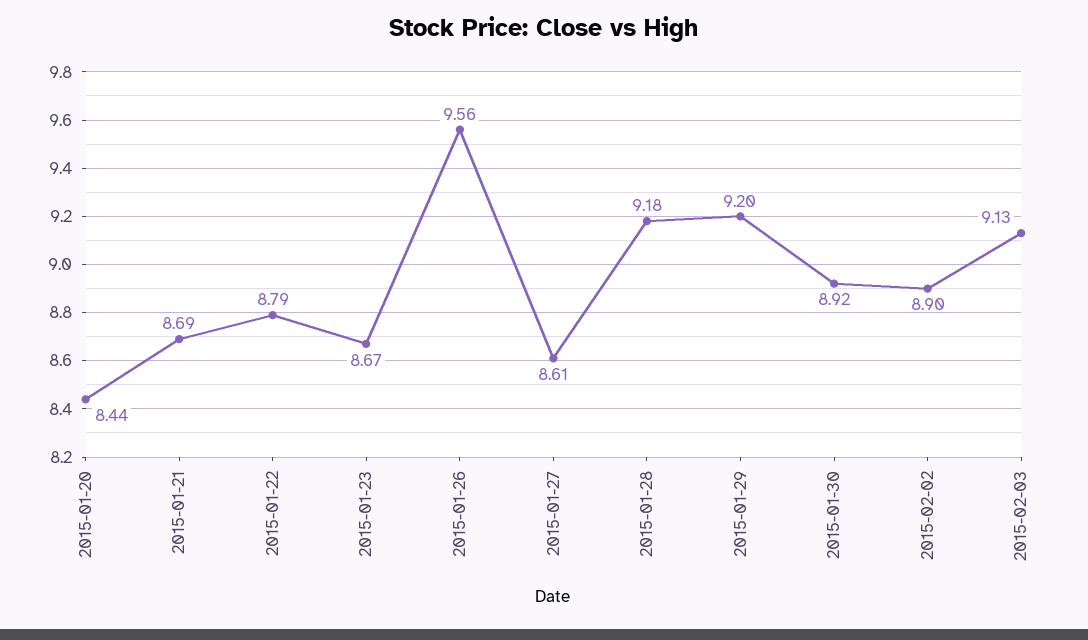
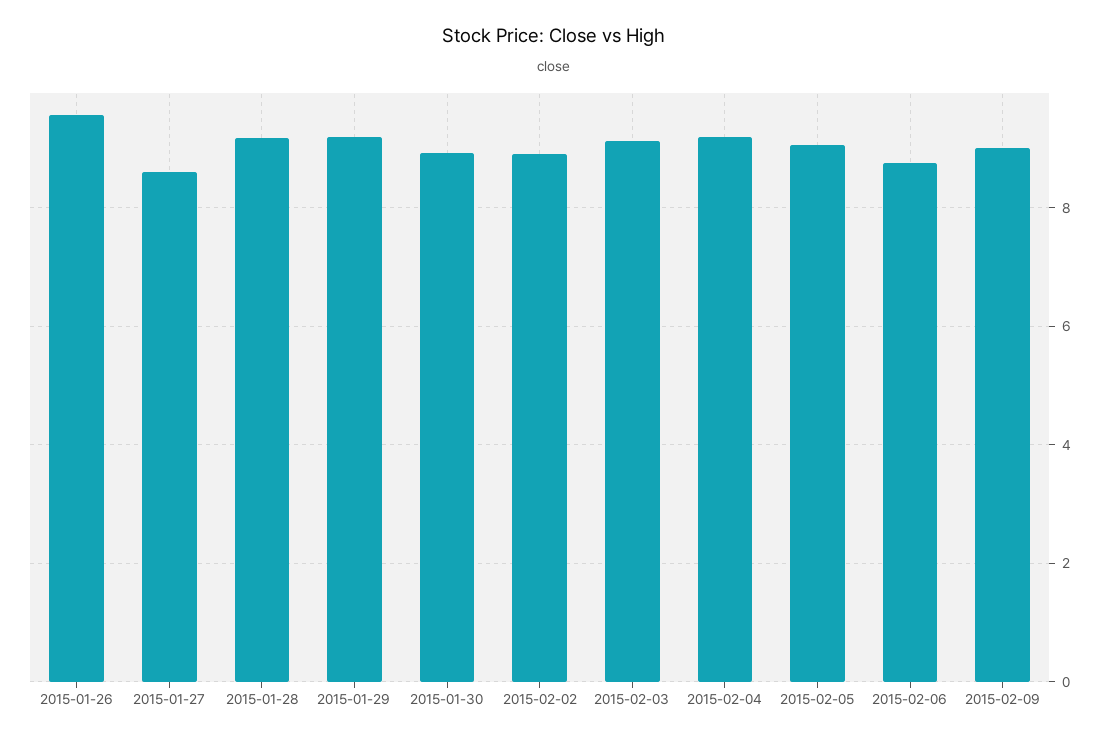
2015-01-20: 8.44 -> none
2015-01-21: 8.69 -> none
2015-01-22: 8.79 -> none
2015-01-23: 8.67 -> none
2015-02-04: none -> 9.2
2015-02-05: none -> 9
2015-02-06: none -> 8.8
2015-02-09: none -> 9

